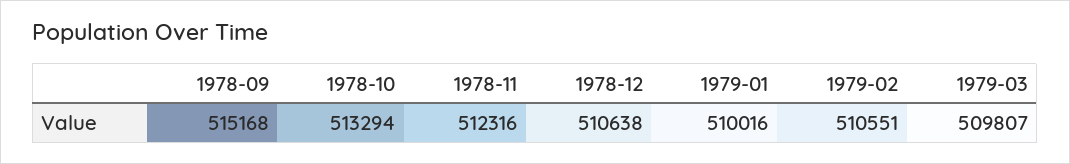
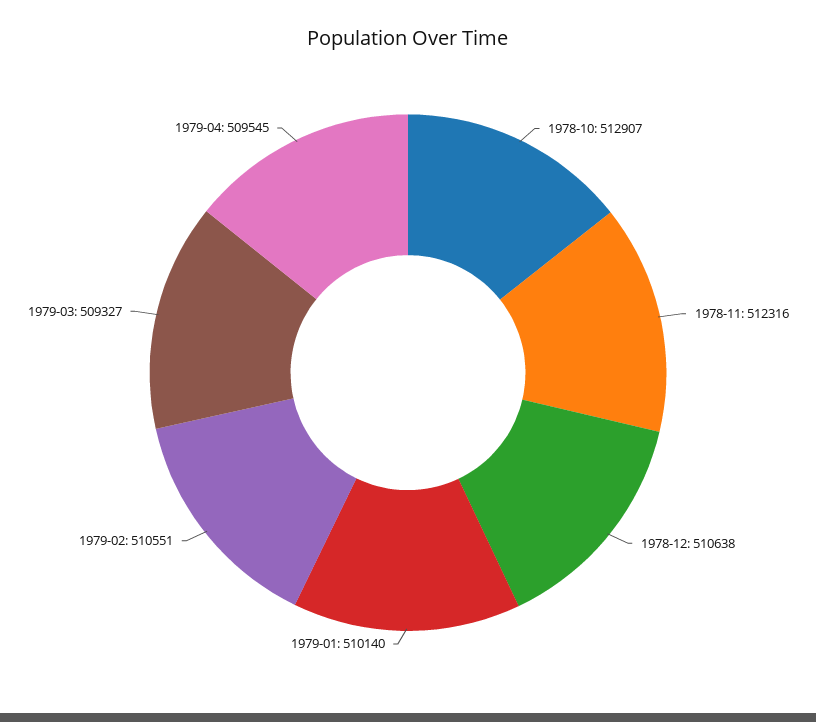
1978-09: 515168 -> none
1978-10: 513294 -> 512907
1979-01: 510016 -> 510140
1979-03: 509807 -> 509327
1979-04: none -> 509545

